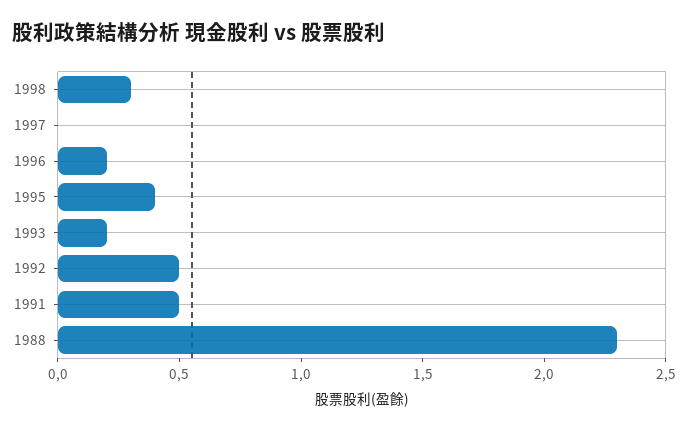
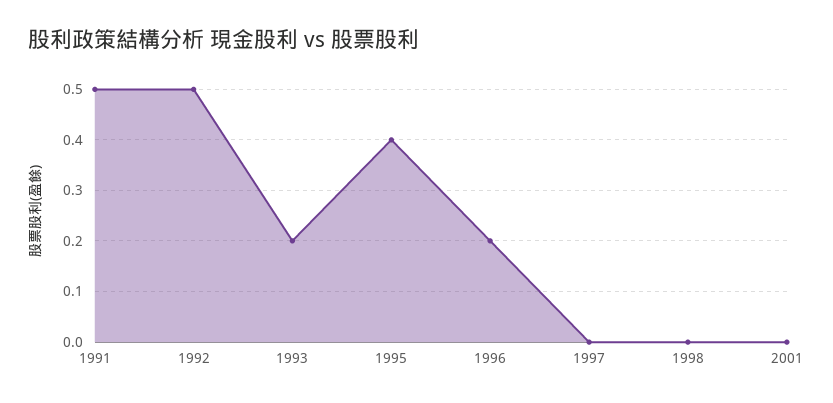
1998: 0.3 -> 0
1988: 2.3 -> none
2001: none -> 0

